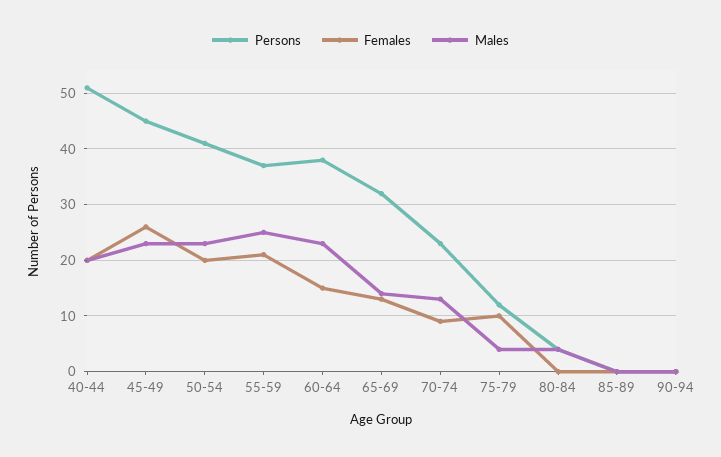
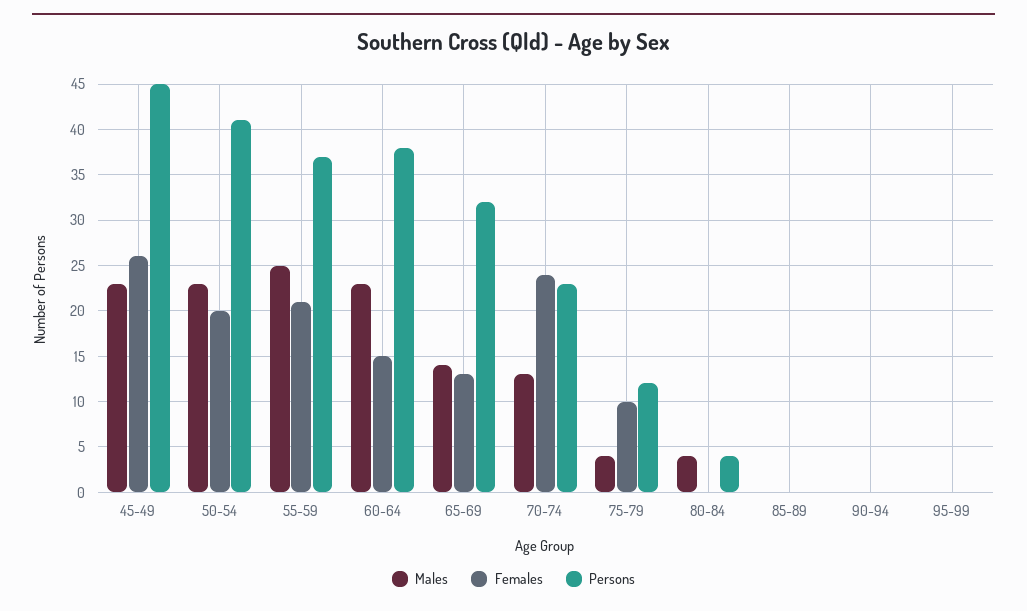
Persons, 40-44: 50 -> none
Females, 40-44: 20 -> none
Males, 40-44: 20 -> none
Females, 70-74: 10 -> 24
Males, 95-99: none -> 0
Females, 95-99: none -> 0
Persons, 95-99: none -> 0

